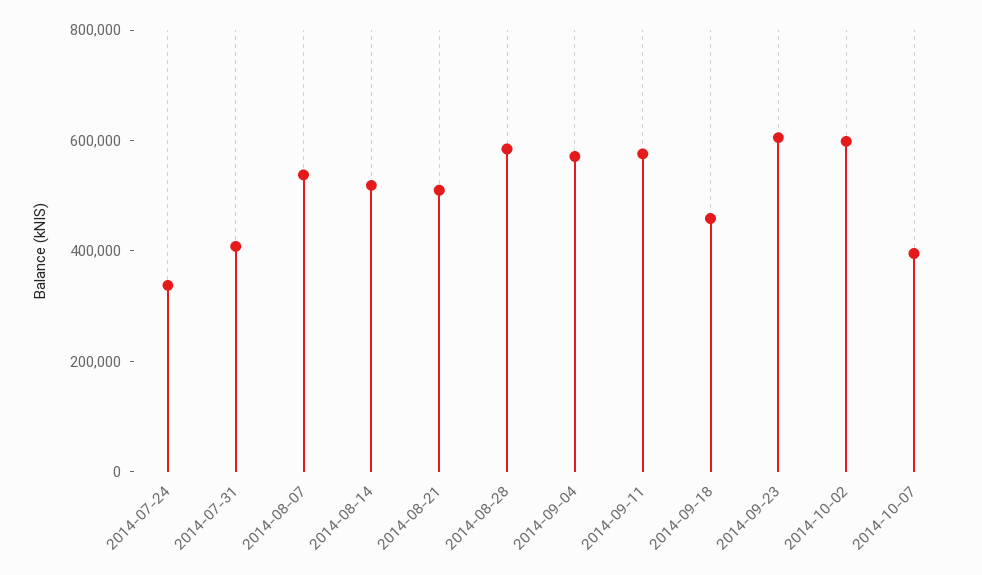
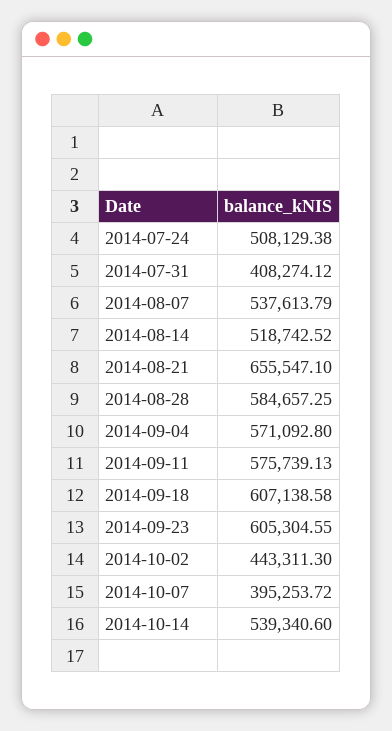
2014-07-24: 350000 -> 508129.38
2014-08-21: 500000 -> 655547.1
2014-09-18: 450000 -> 607138.58
2014-10-02: 600000 -> 443311.3
2014-10-14: none -> 539340.6

